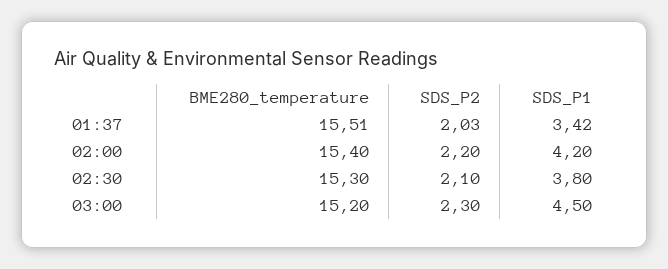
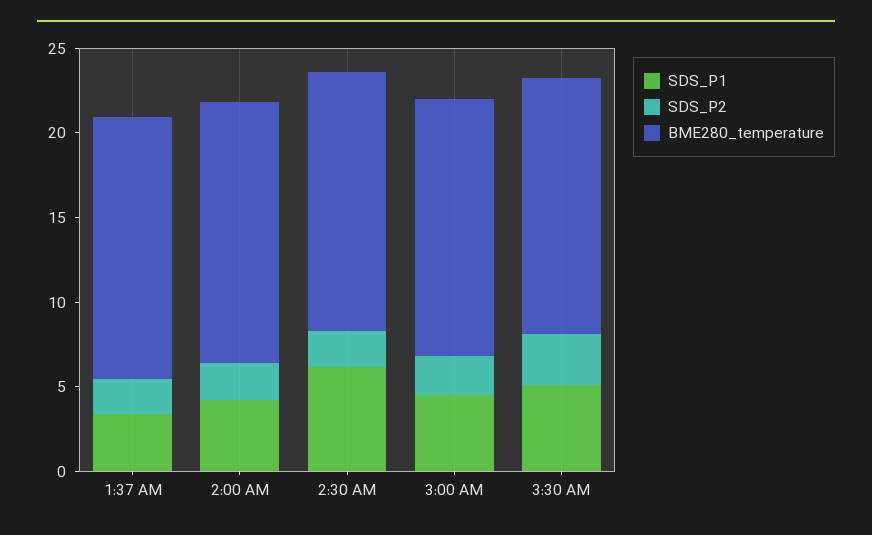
SDS_P1, 02:30: 3.8 -> 6
SDS_P1, 3:30 AM: none -> 5
SDS_P2, 3:30 AM: none -> 3
BME280_temperature, 3:30 AM: none -> 15

